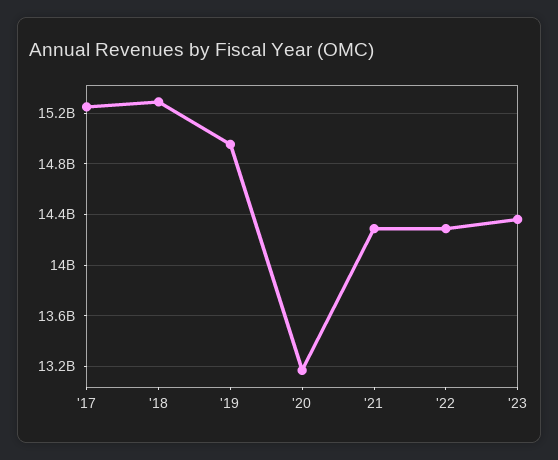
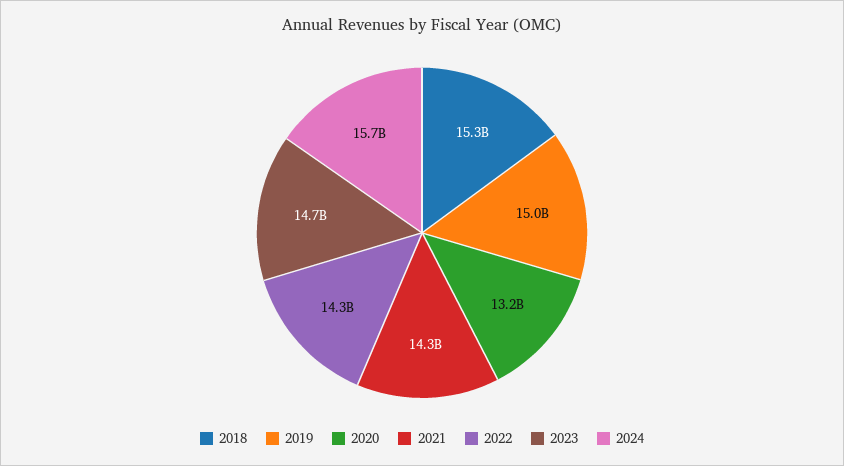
'17: 15250000000 -> none
'23: 14350000000 -> 14700000000
2024: none -> 15700000000

